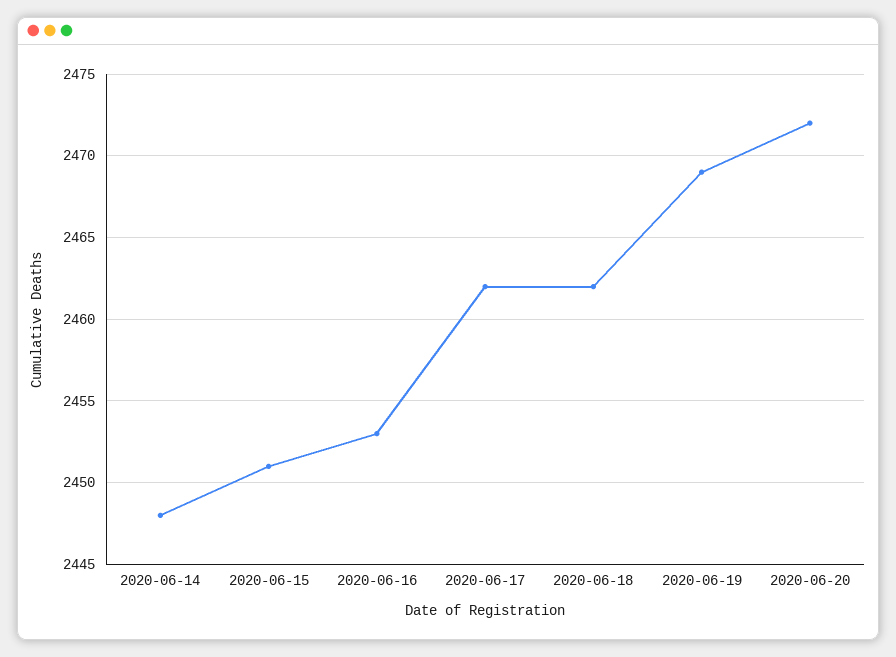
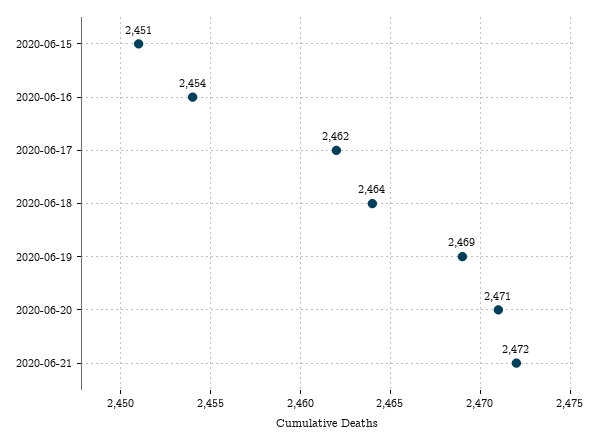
2020-06-14: 2448 -> none
2020-06-16: 2453 -> 2454
2020-06-18: 2462 -> 2464
2020-06-20: 2472 -> 2471
2020-06-21: none -> 2472

